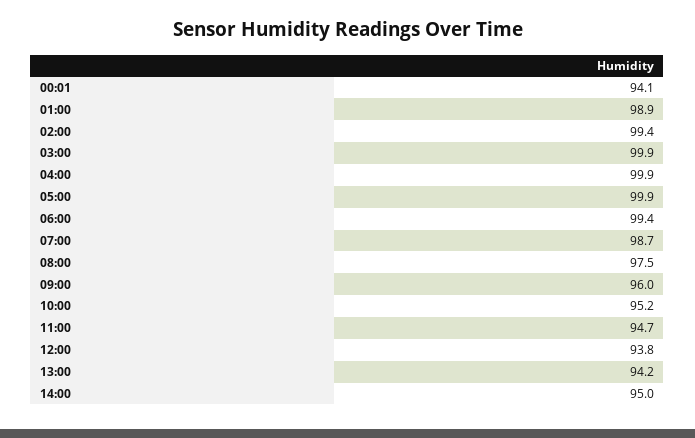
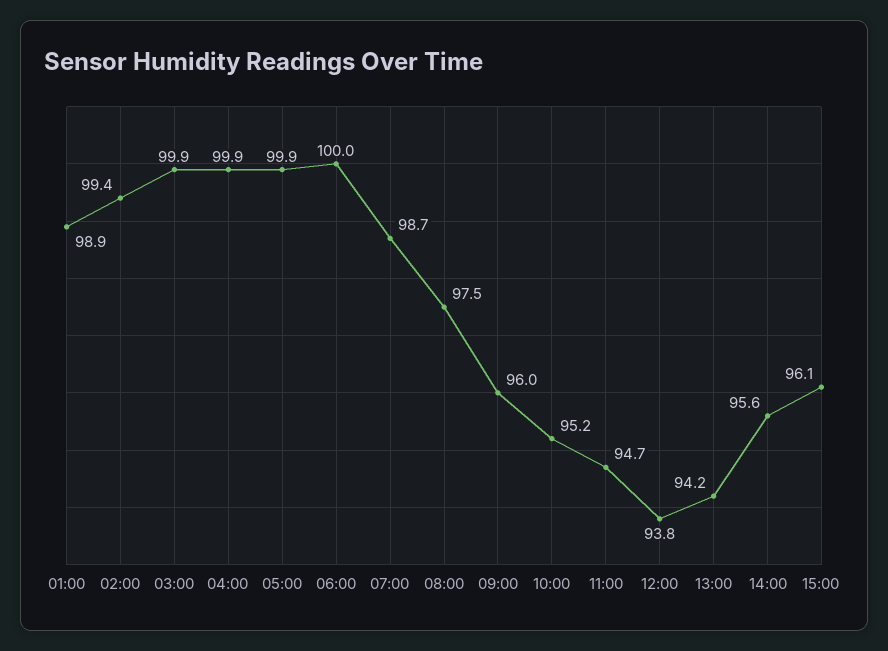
00:01: 94.1 -> none
06:00: 99.4 -> 100
14:00: 95 -> 95.6
15:00: none -> 96.1

